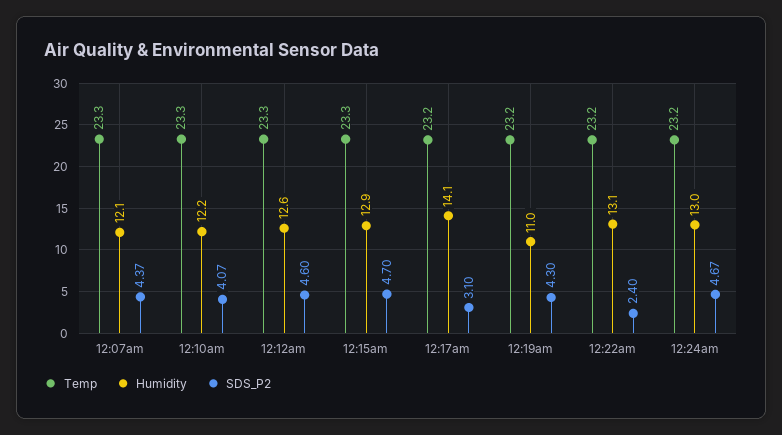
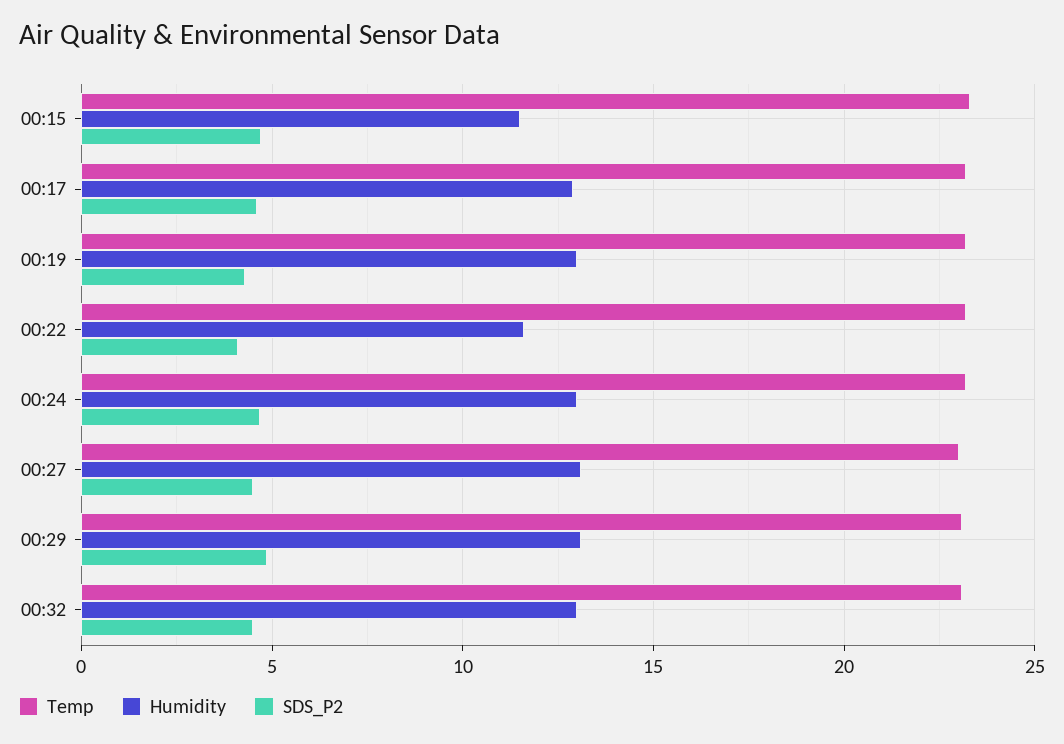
Temp, 12:07am: 23.3 -> none
Humidity, 12:07am: 12.1 -> none
SDS_P2, 12:07am: 4.37 -> none
Temp, 12:10am: 23.3 -> none
Humidity, 12:10am: 12.2 -> none
SDS_P2, 12:10am: 4.07 -> none
Temp, 12:12am: 23.3 -> none
Humidity, 12:12am: 12.6 -> none
SDS_P2, 12:12am: 4.6 -> none
Humidity, 12:15am: 12.9 -> 11.5
Humidity, 12:17am: 14.1 -> 13
SDS_P2, 12:17am: 3.1 -> 4.5
Humidity, 12:19am: 11 -> 13
Humidity, 12:22am: 13.1 -> 11.5
SDS_P2, 12:22am: 2.4 -> 4
Temp, 00:27: none -> 23
Humidity, 00:27: none -> 13
SDS_P2, 00:27: none -> 4.5
Temp, 00:29: none -> 23
Humidity, 00:29: none -> 13
SDS_P2, 00:29: none -> 5
Temp, 00:32: none -> 23
Humidity, 00:32: none -> 13
SDS_P2, 00:32: none -> 4.5

